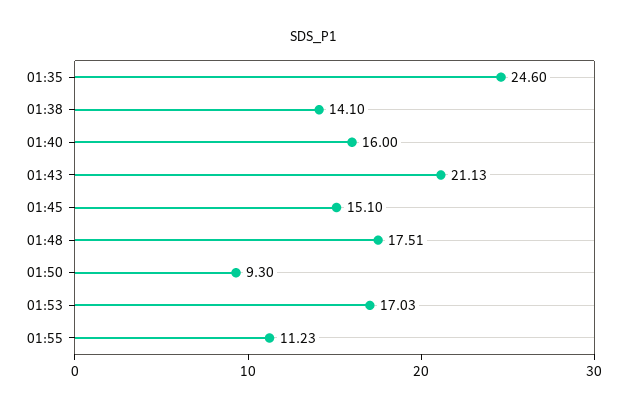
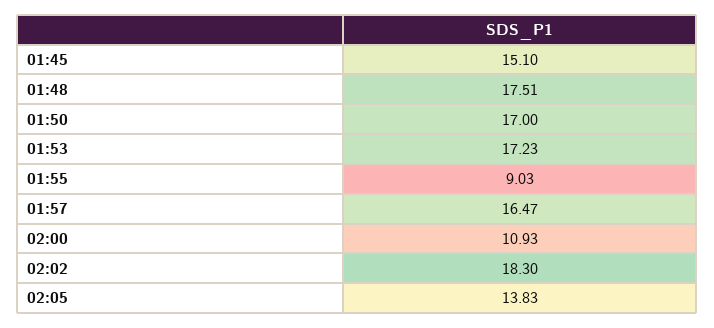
01:35: 24.6 -> none
01:38: 14.1 -> none
01:40: 16 -> none
01:43: 21.13 -> none
01:50: 9.3 -> 17
01:53: 17.03 -> 17.23
01:55: 11.23 -> 9.03
01:57: none -> 16.47
02:00: none -> 10.93
02:02: none -> 18.3
02:05: none -> 13.83

